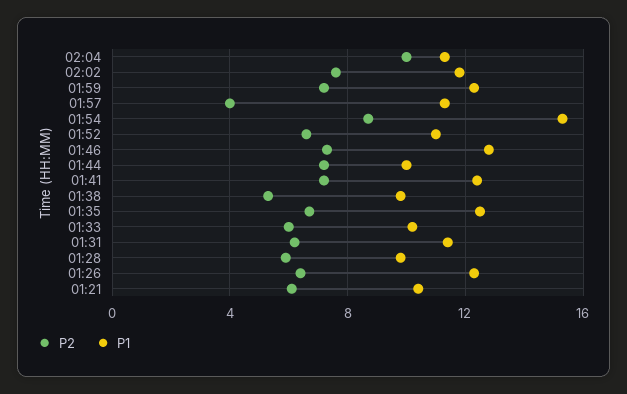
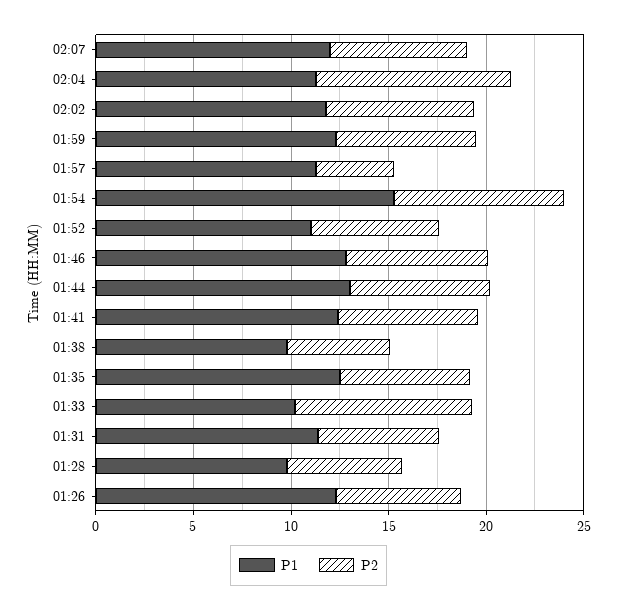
P1, 01:44: 10 -> 13
P2, 01:33: 6 -> 9
P2, 01:21: 6 -> none
P1, 01:21: 10.5 -> none
P1, 02:07: none -> 12
P2, 02:07: none -> 7

